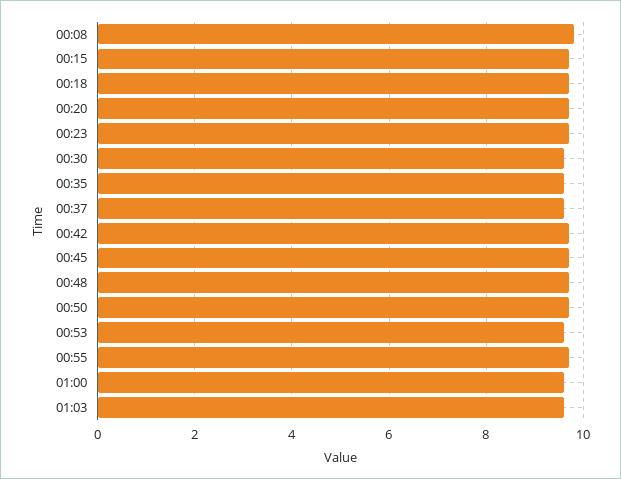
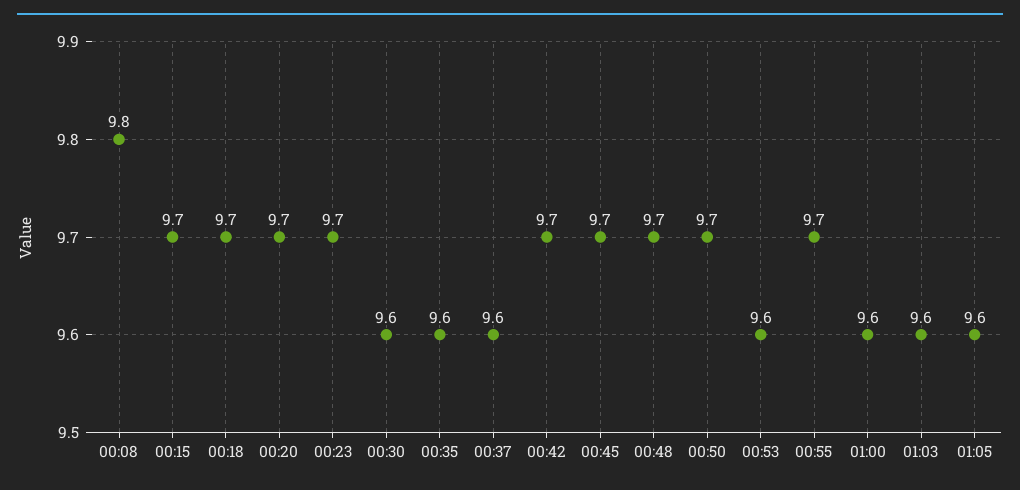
01:05: none -> 9.6

